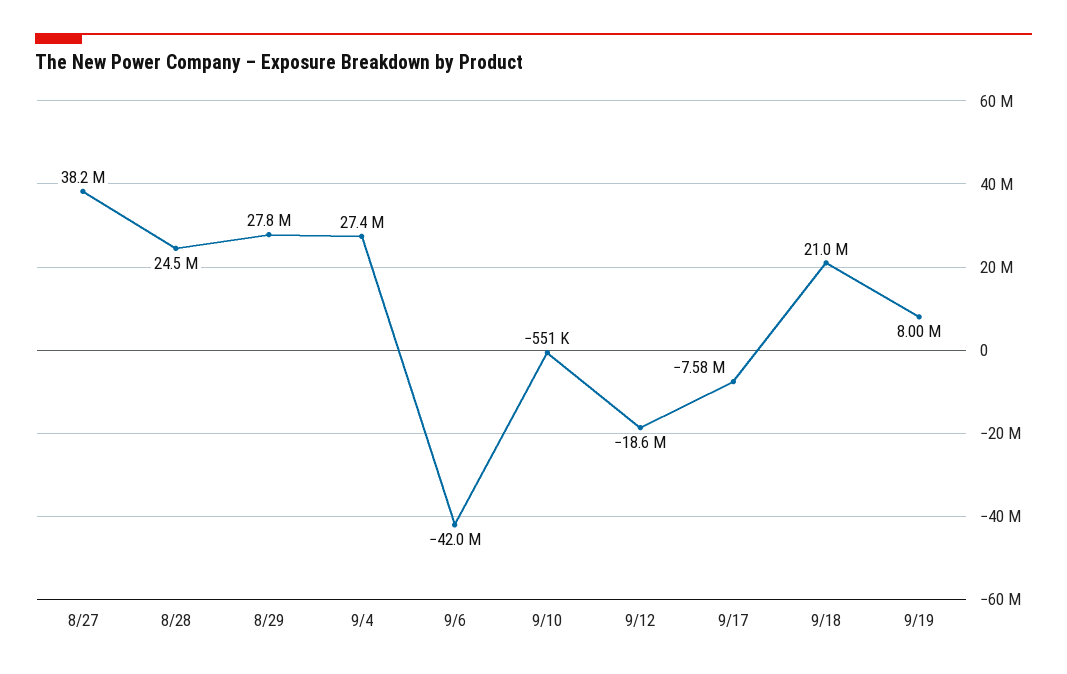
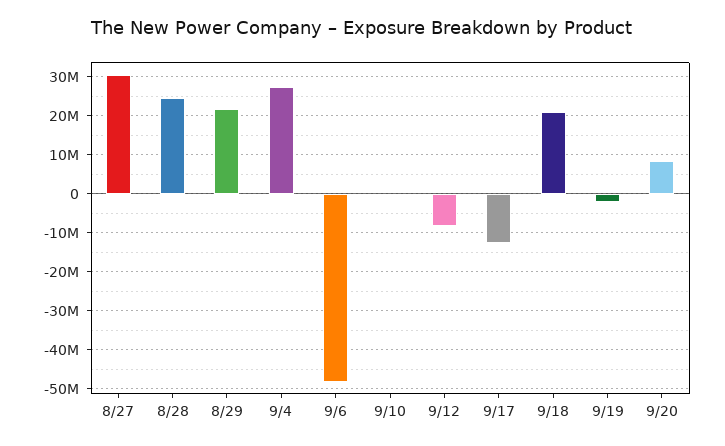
8/27: 38200000 -> 30000000
8/29: 27800000 -> 22000000
9/6: -42000000 -> -48000000
9/12: -18600000 -> -8000000
9/17: -7580000 -> -12000000
9/19: 8000000 -> -2000000
9/20: none -> 8000000

